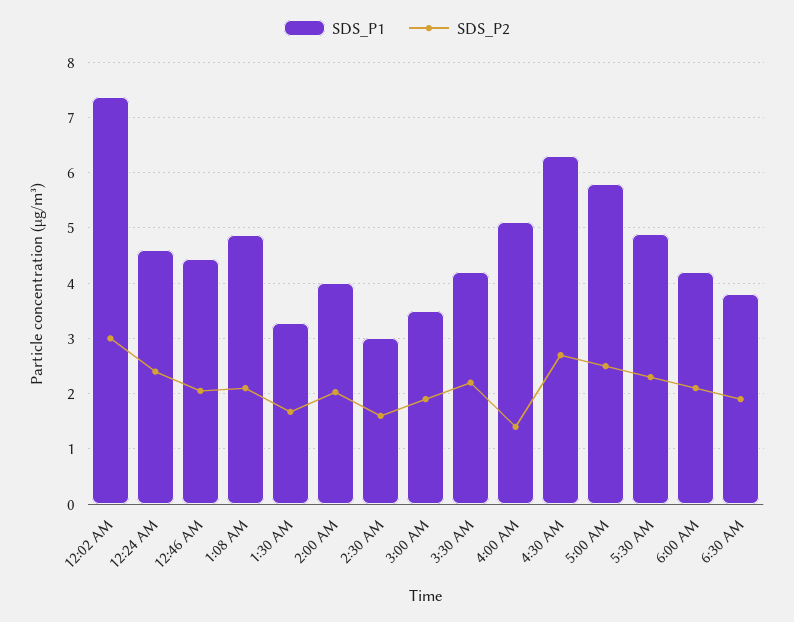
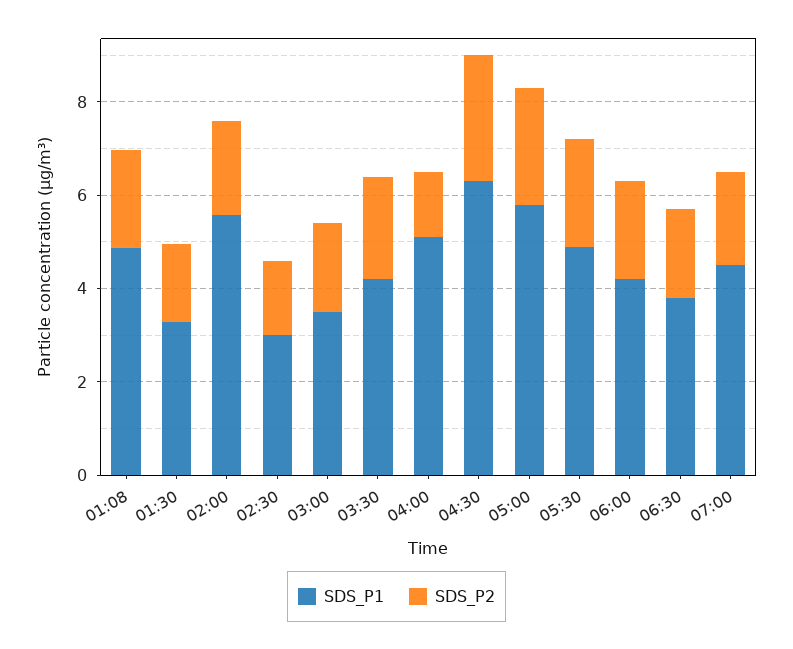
SDS_P1, 12:02 AM: 7.4 -> none
SDS_P2, 12:02 AM: 3 -> none
SDS_P1, 12:24 AM: 4.6 -> none
SDS_P2, 12:24 AM: 2.4 -> none
SDS_P1, 12:46 AM: 4.4 -> none
SDS_P2, 12:46 AM: 2 -> none
SDS_P1, 2:00 AM: 4 -> 5.5
SDS_P1, 07:00: none -> 4.5
SDS_P2, 07:00: none -> 2

